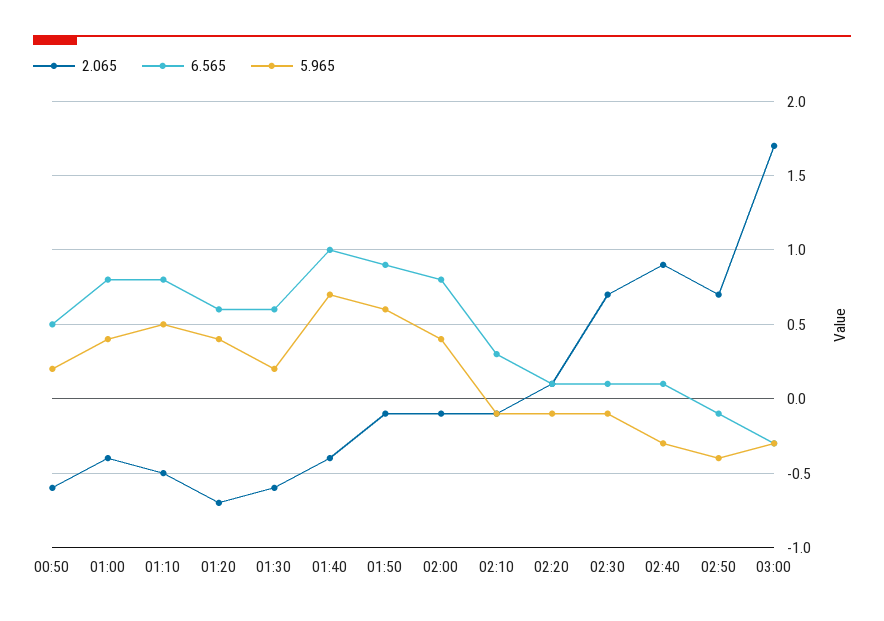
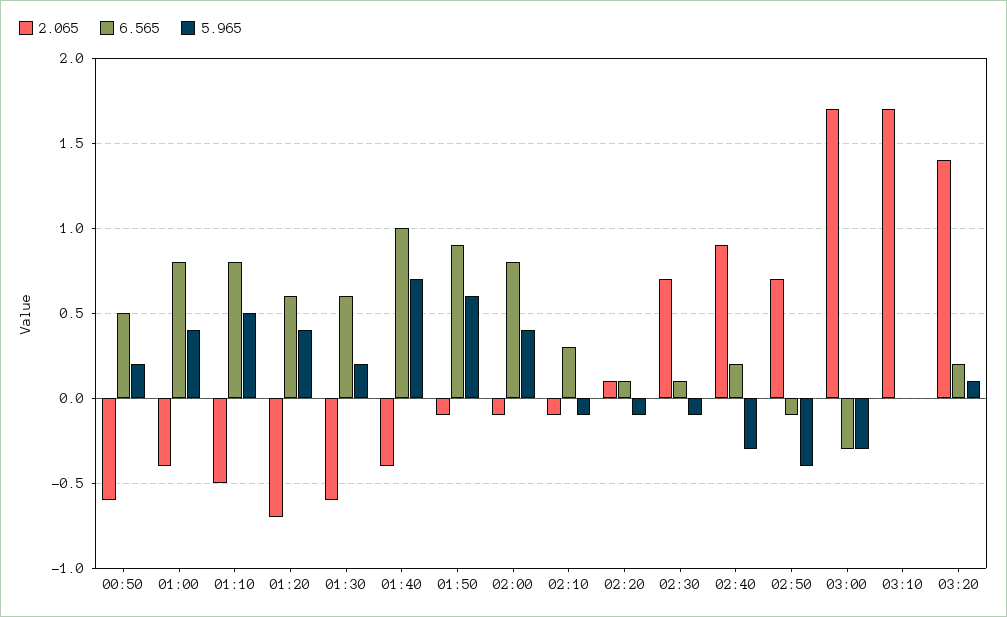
6.565, 02:40: 0.1 -> 0.2
2.065, 03:10: none -> 1.7
6.565, 03:10: none -> 0
5.965, 03:10: none -> 0
2.065, 03:20: none -> 1.4
6.565, 03:20: none -> 0.2
5.965, 03:20: none -> 0.1

